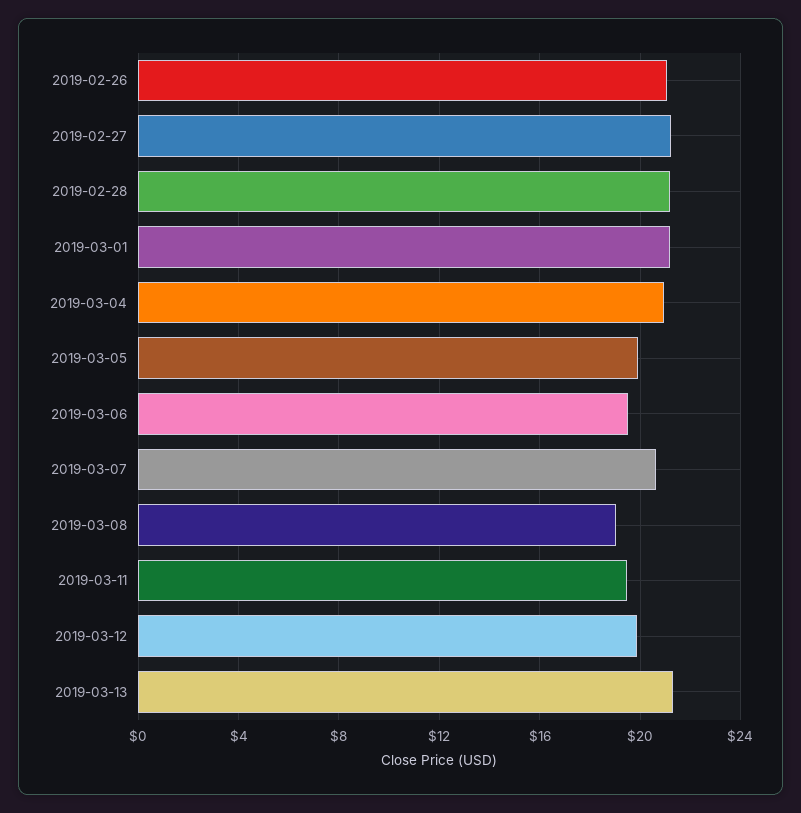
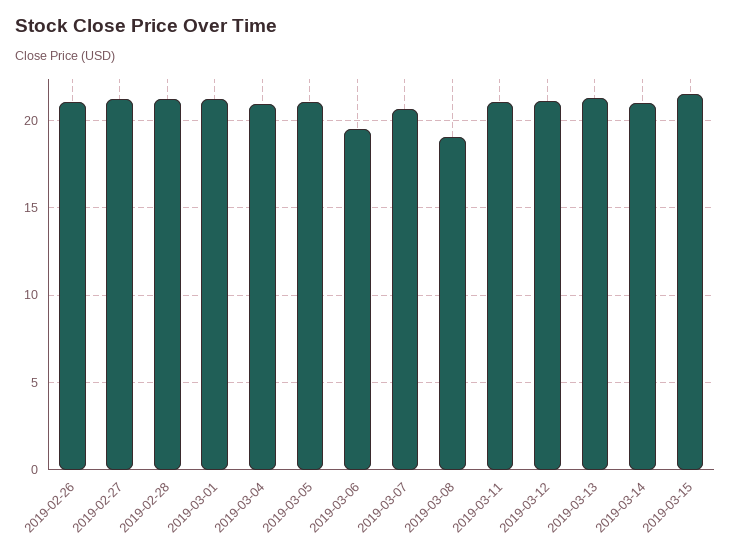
2019-03-05: 20 -> 21
2019-03-11: 19.5 -> 21
2019-03-12: 20 -> 21
2019-03-14: none -> 21
2019-03-15: none -> 21.5

